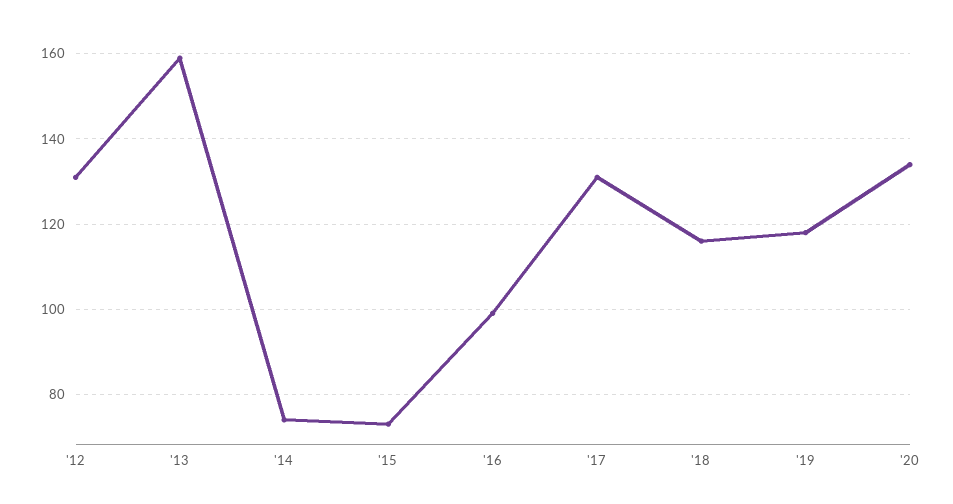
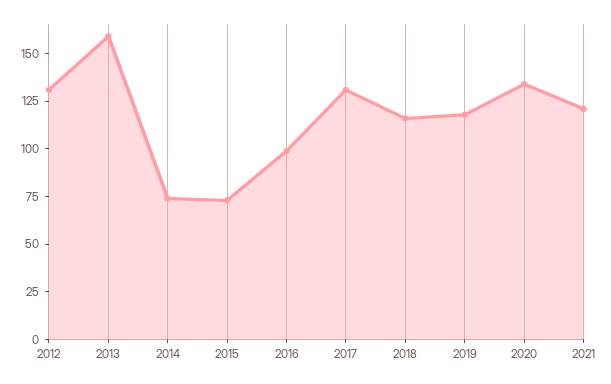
2021: none -> 120

